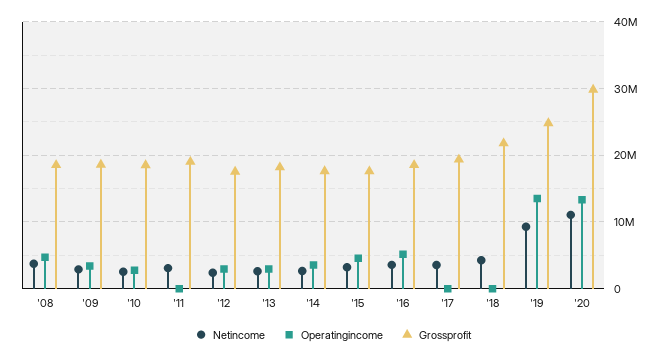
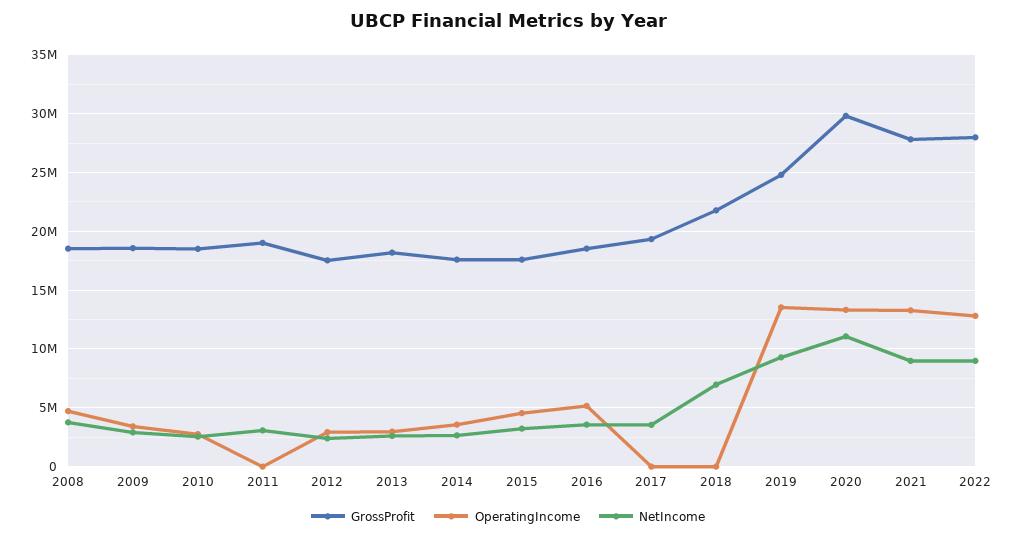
Netincome, '18: 4000000 -> 7000000
Grossprofit, 2021: none -> 28000000
Operatingincome, 2021: none -> 13000000
Netincome, 2021: none -> 9000000
Grossprofit, 2022: none -> 28000000
Operatingincome, 2022: none -> 13000000
Netincome, 2022: none -> 9000000

